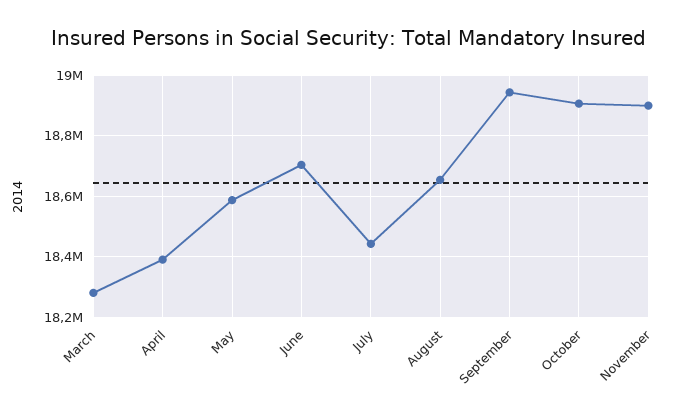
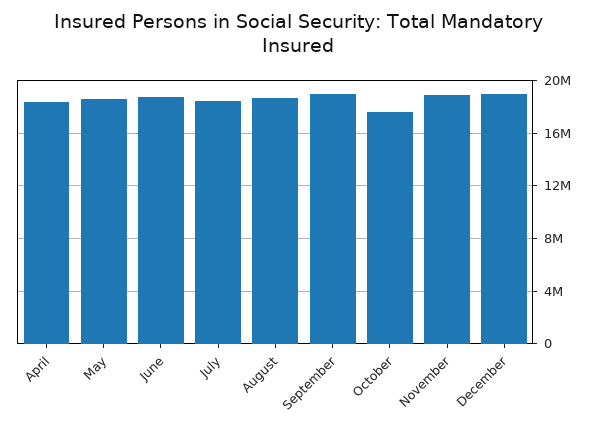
March: 18280000 -> none
October: 18900000 -> 17500000
December: none -> 19000000

